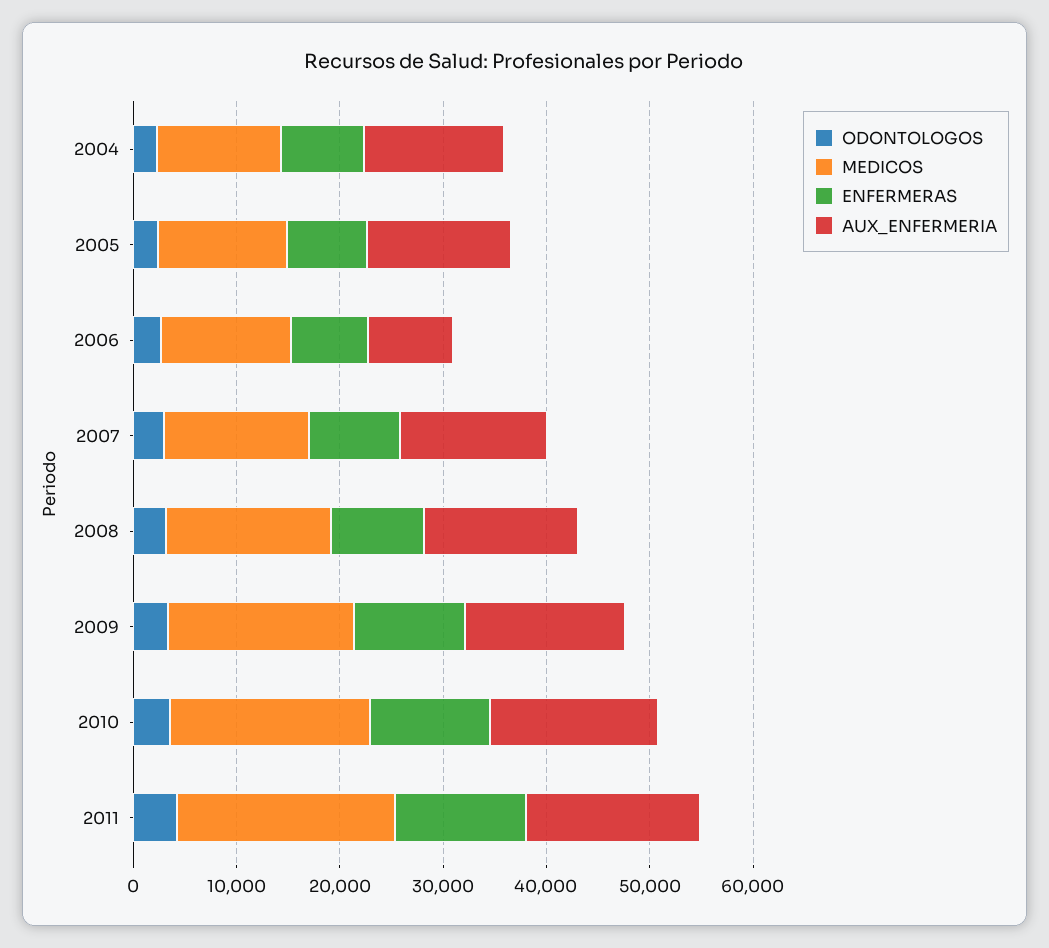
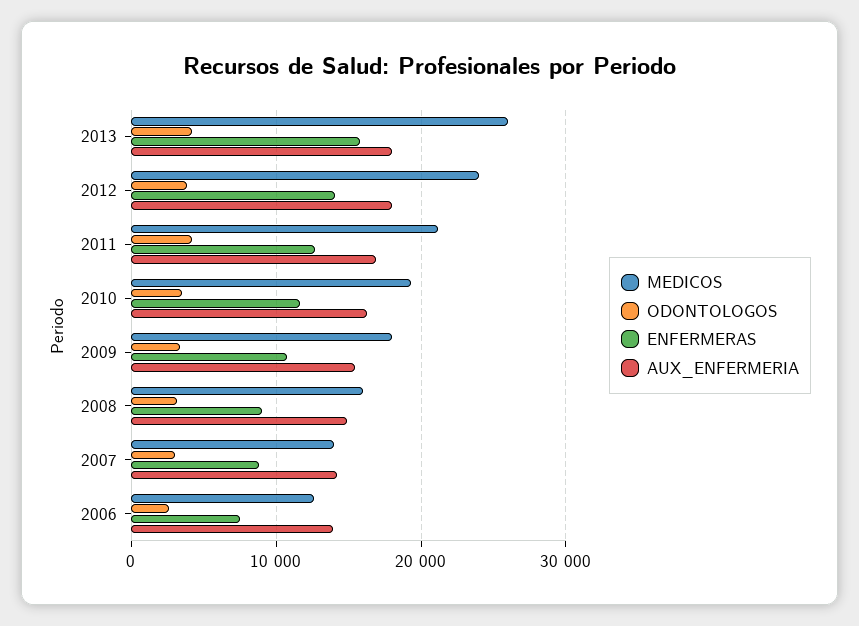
ODONTOLOGOS, 2004: 2000 -> none
MEDICOS, 2004: 12000 -> none
ENFERMERAS, 2004: 8000 -> none
AUX_ENFERMERIA, 2004: 14000 -> none
ODONTOLOGOS, 2005: 2000 -> none
MEDICOS, 2005: 12000 -> none
ENFERMERAS, 2005: 8000 -> none
AUX_ENFERMERIA, 2005: 14000 -> none
AUX_ENFERMERIA, 2006: 8000 -> 14000
MEDICOS, 2013: none -> 26000
ODONTOLOGOS, 2013: none -> 4000
ENFERMERAS, 2013: none -> 16000
AUX_ENFERMERIA, 2013: none -> 18000
MEDICOS, 2012: none -> 24000
ODONTOLOGOS, 2012: none -> 4000
ENFERMERAS, 2012: none -> 14000
AUX_ENFERMERIA, 2012: none -> 18000

